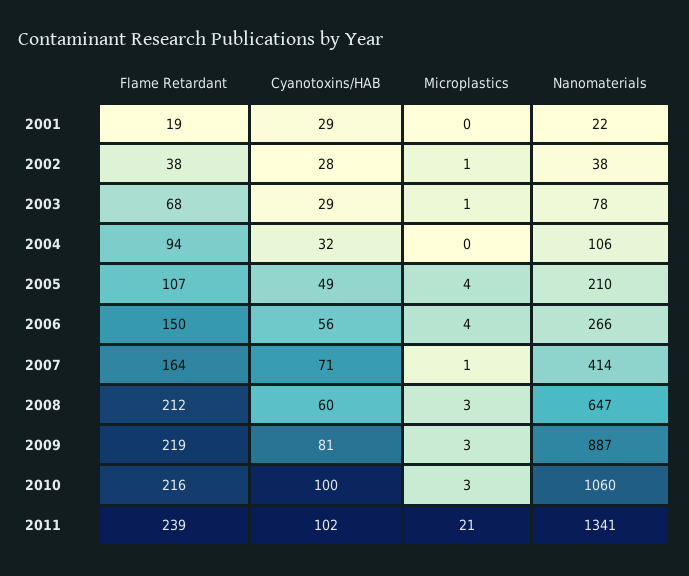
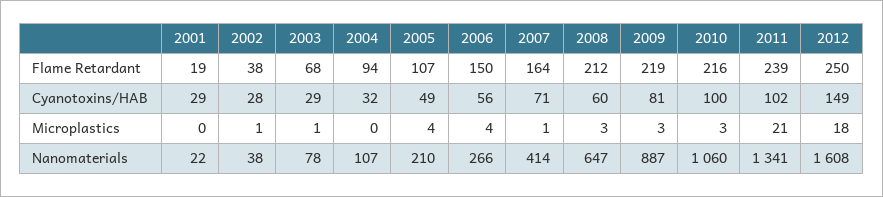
Nanomaterials, 2004: 106 -> 107
Flame Retardant, 2012: none -> 250
Cyanotoxins/HAB, 2012: none -> 149
Microplastics, 2012: none -> 18
Nanomaterials, 2012: none -> 1608

